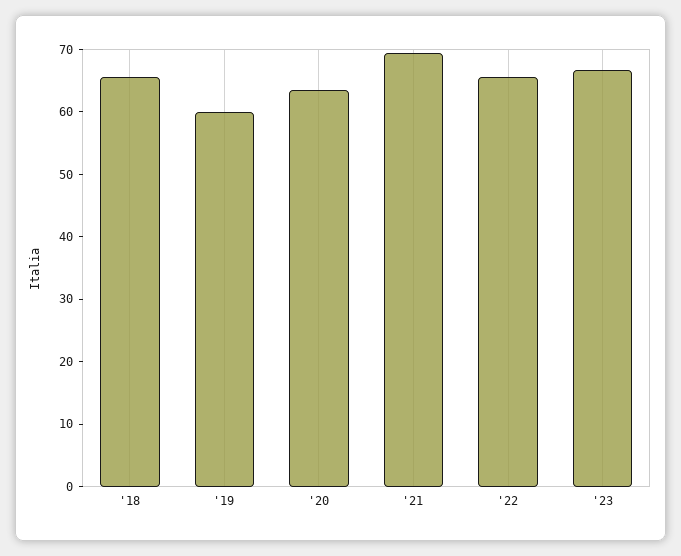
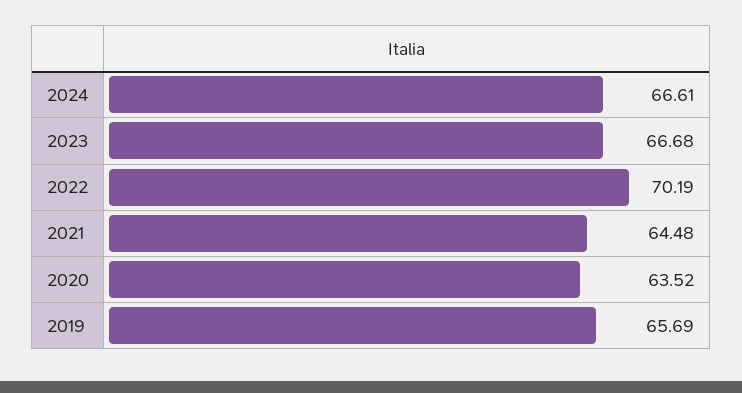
'18: 66 -> none
'19: 60 -> 65.69
'21: 70 -> 64.48
'22: 66 -> 70.19
2024: none -> 66.61

